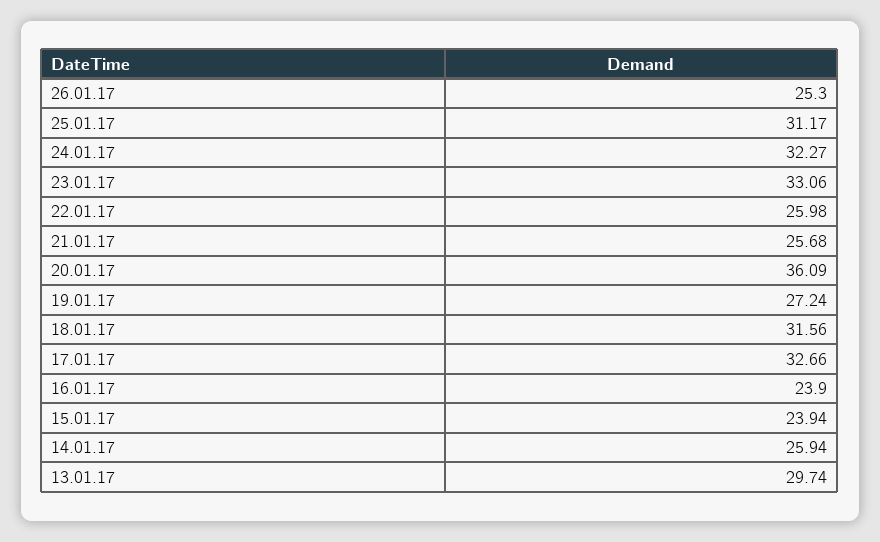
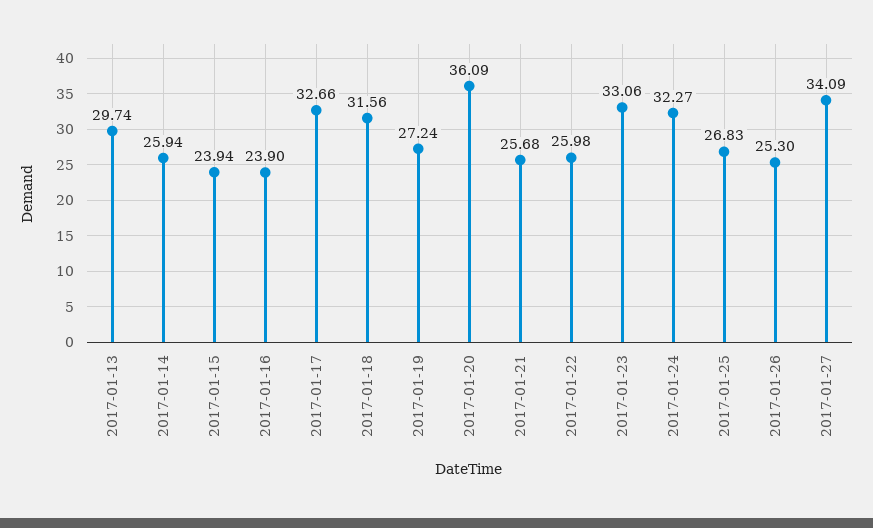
25.01.17: 31.17 -> 26.83
2017-01-27: none -> 34.09

